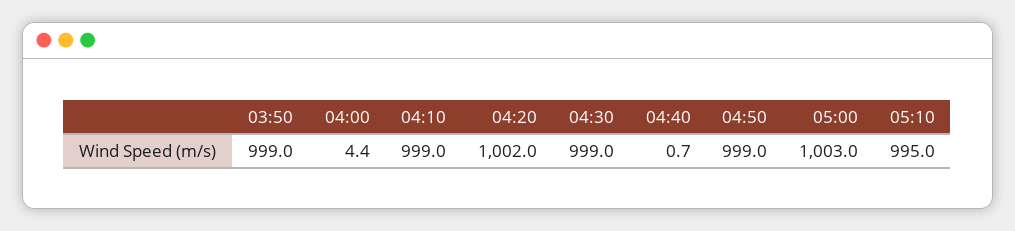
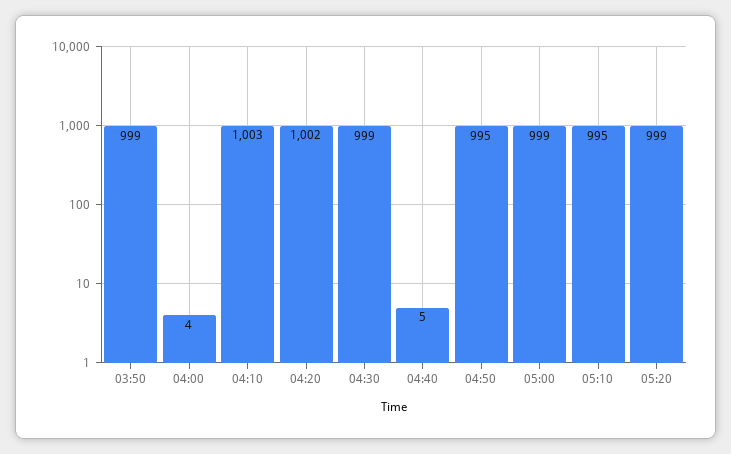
04:10: 999 -> 1003
04:40: 0.7 -> 5
04:50: 999 -> 995
05:00: 1003 -> 999
05:20: none -> 999

